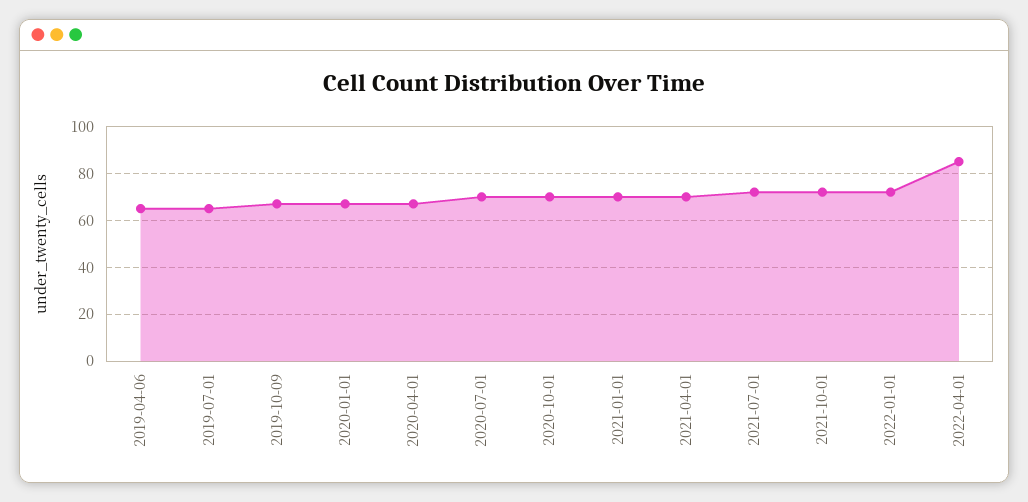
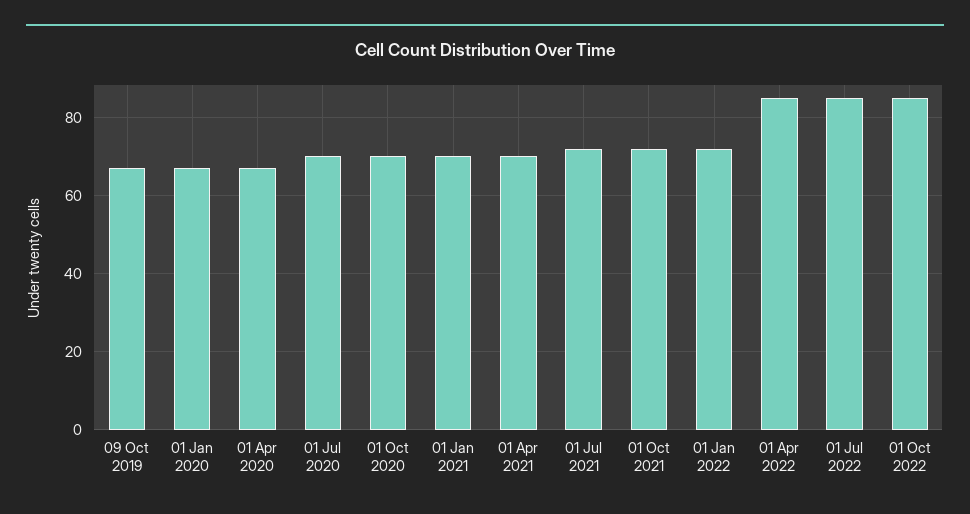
2019-04-06: 65 -> none
2019-07-01: 65 -> none
01 Jul 2022: none -> 85
01 Oct 2022: none -> 85

